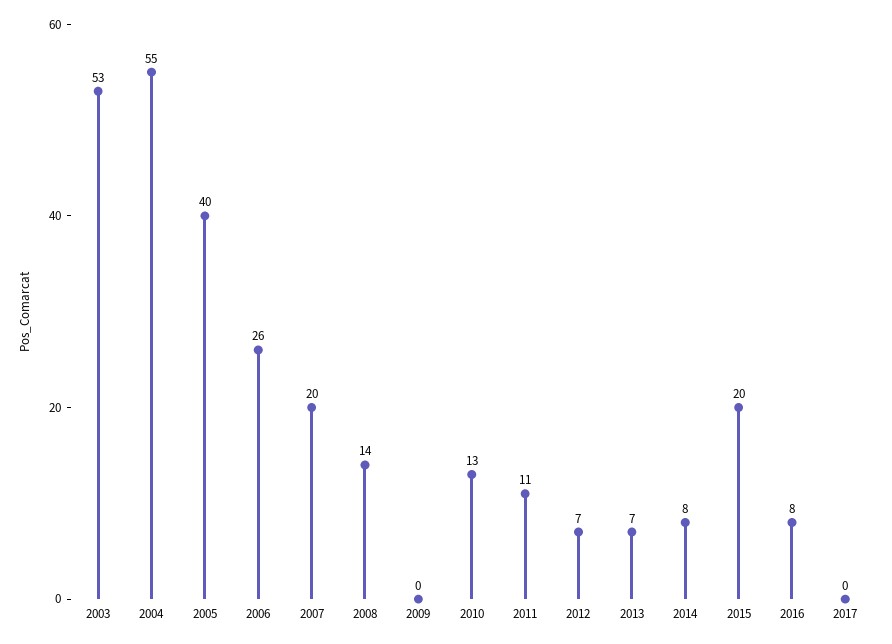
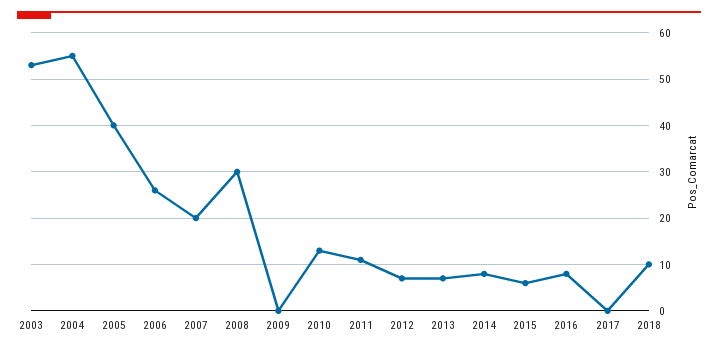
2008: 14 -> 30
2015: 20 -> 5
2018: none -> 10

